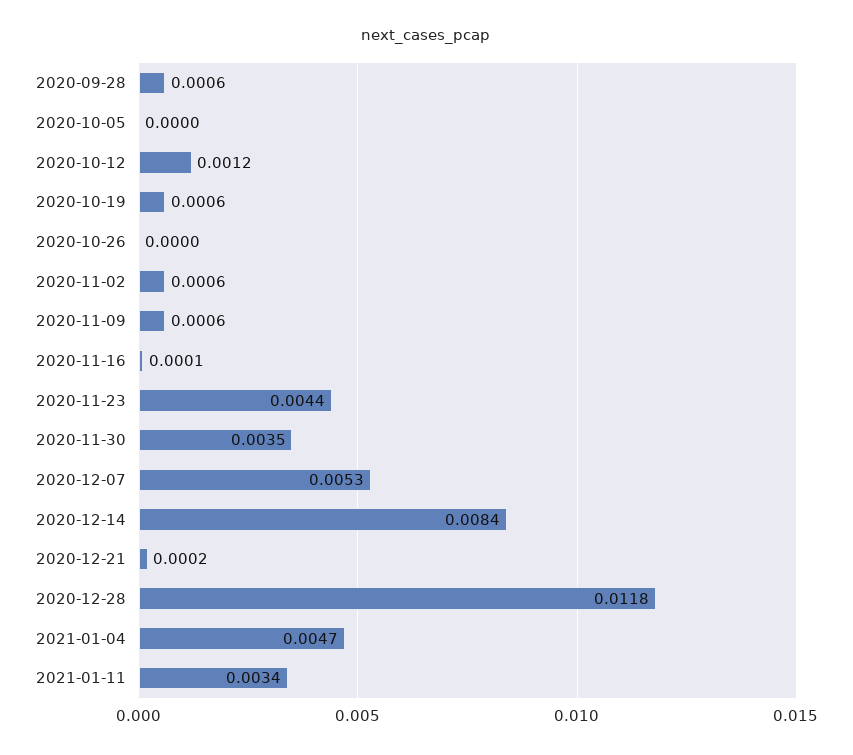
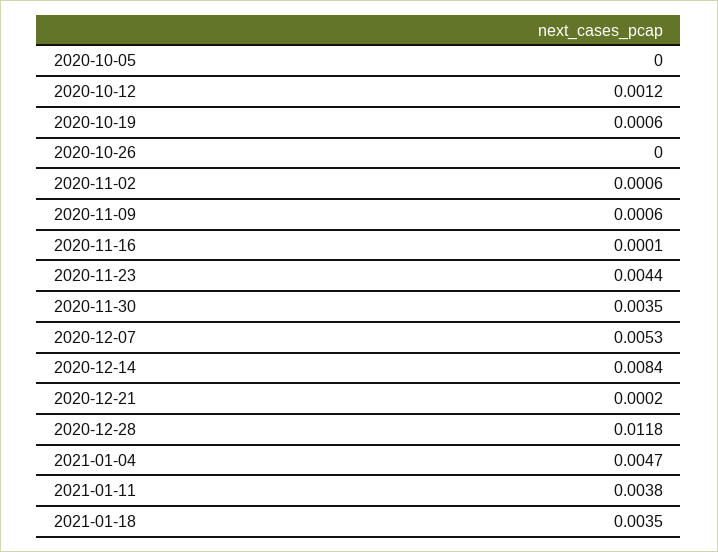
2020-09-28: 0.0006 -> none
2021-01-11: 0.0034 -> 0.0038
2021-01-18: none -> 0.0035

